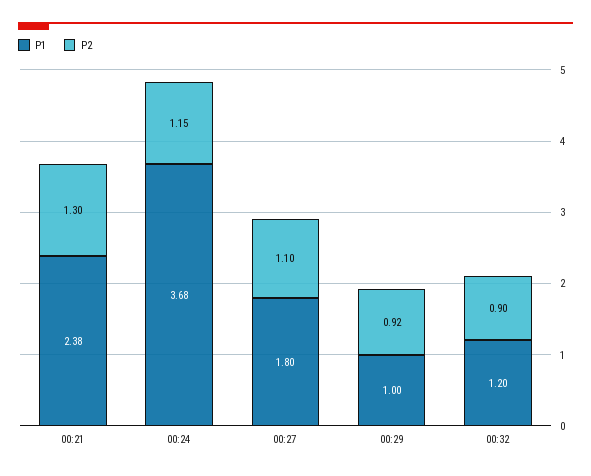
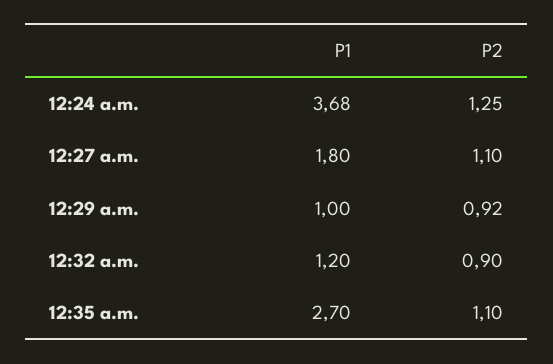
P1, 00:21: 2.38 -> none
P2, 00:21: 1.3 -> none
P2, 00:24: 1.15 -> 1.25
P1, 12:35 a.m.: none -> 2.7
P2, 12:35 a.m.: none -> 1.1

